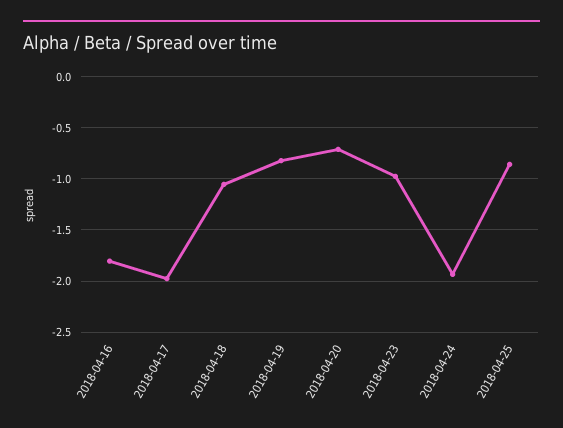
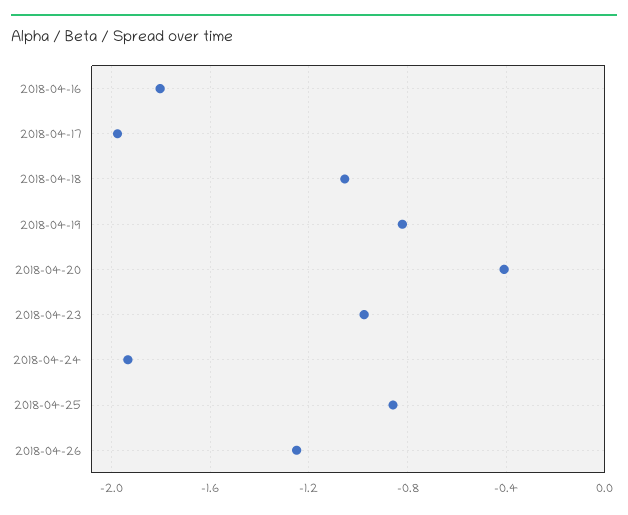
2018-04-20: -0.7 -> -0.4
2018-04-26: none -> -1.25

